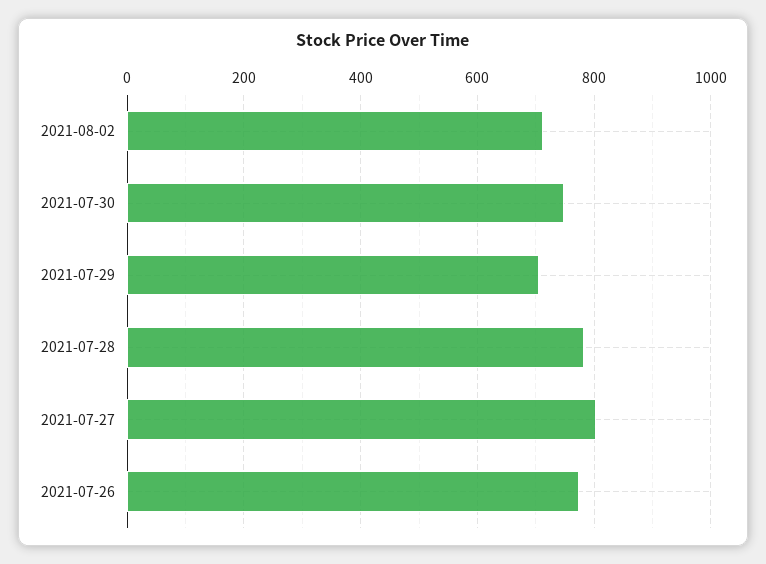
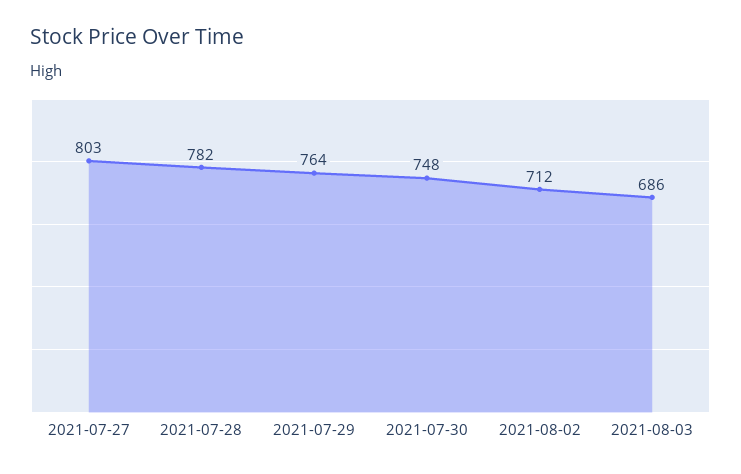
2021-07-29: 700 -> 764
2021-07-26: 780 -> none
2021-08-03: none -> 686

